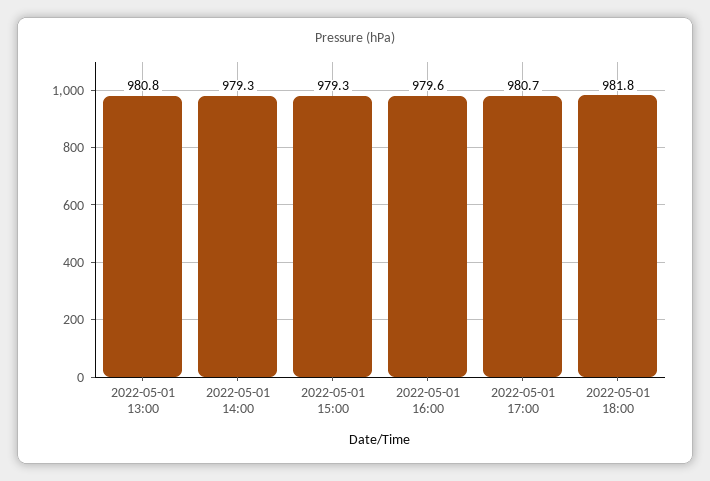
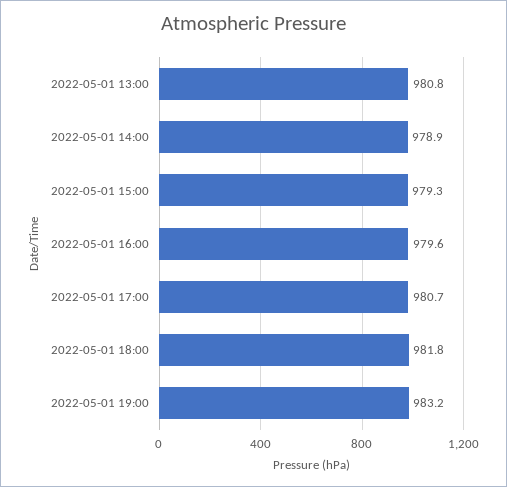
2022-05-01 14:00: 979.3 -> 978.9
2022-05-01 19:00: none -> 983.2

